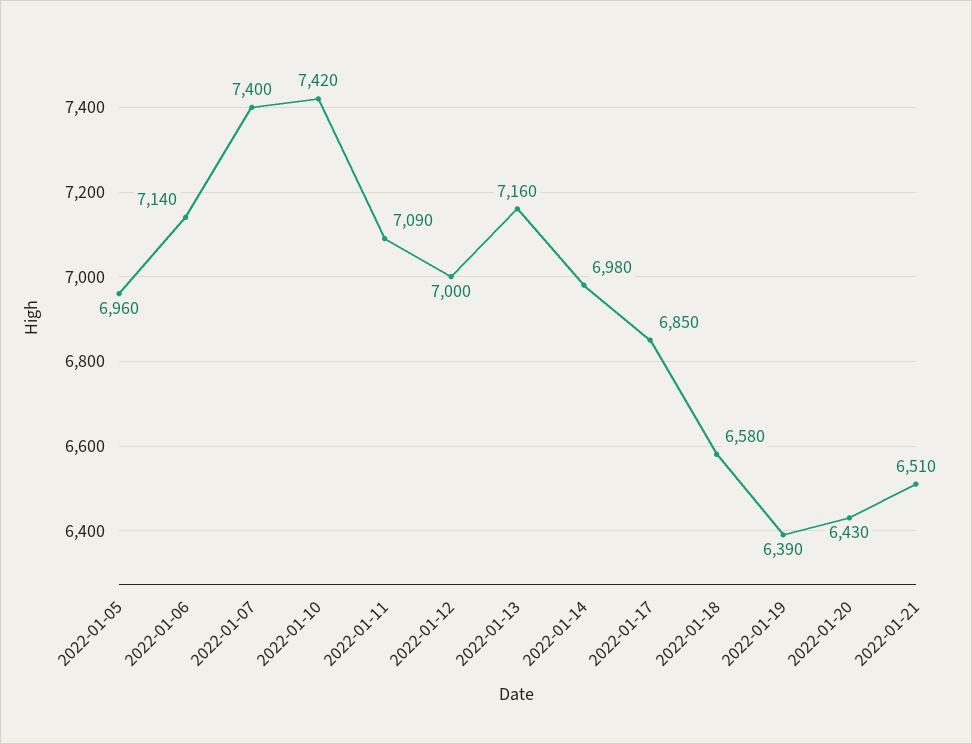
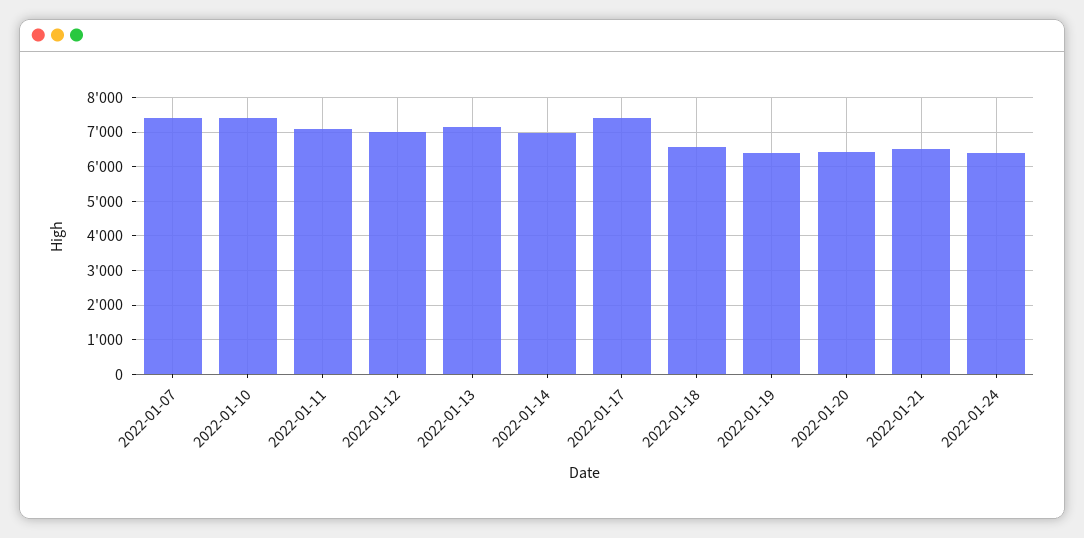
2022-01-05: 6960 -> none
2022-01-06: 7140 -> none
2022-01-17: 6850 -> 7400
2022-01-24: none -> 6400

